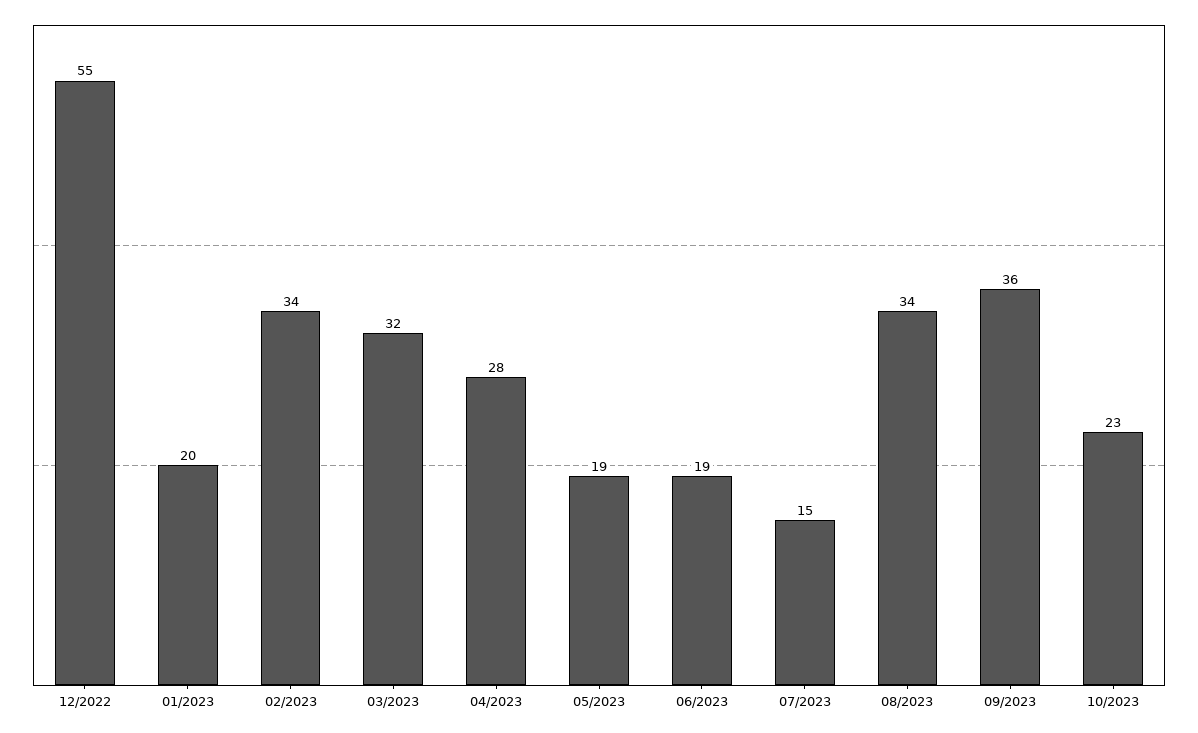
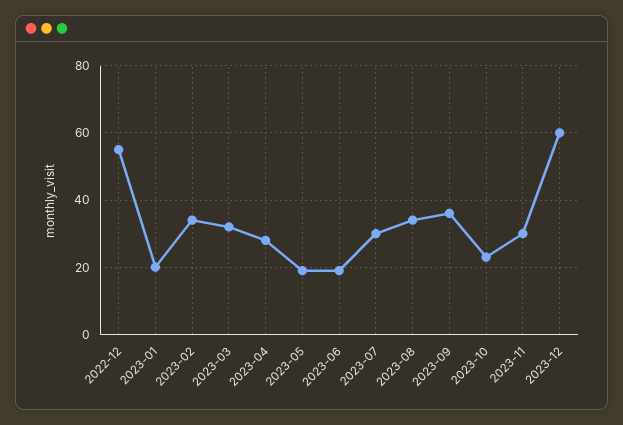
07/2023: 15 -> 30
2023-11: none -> 30
2023-12: none -> 60

